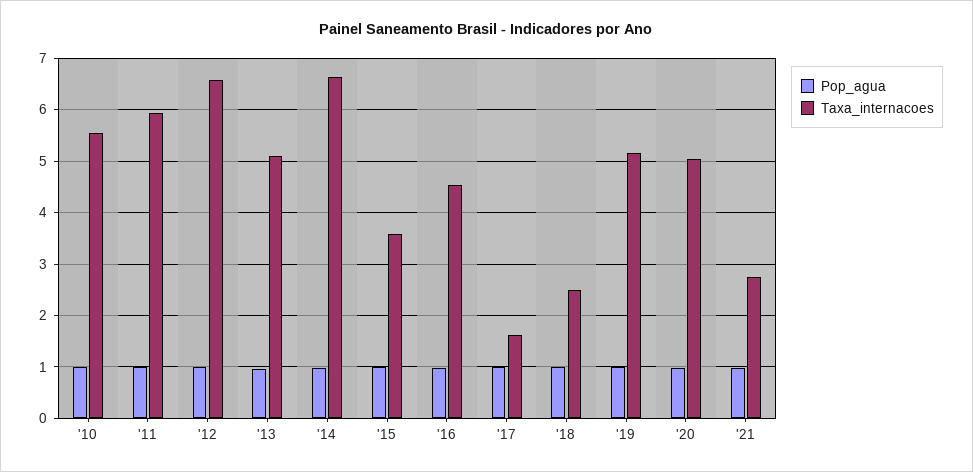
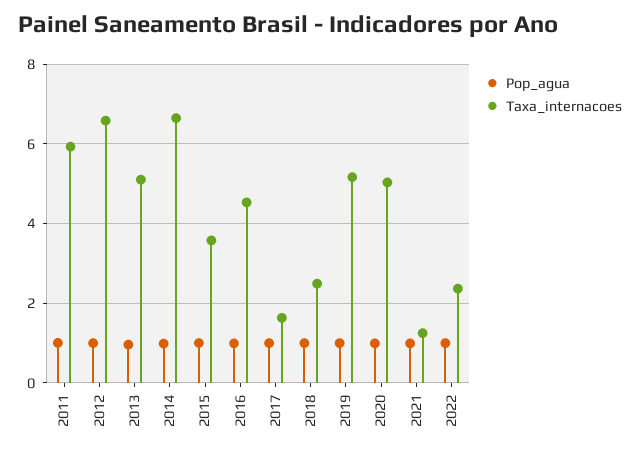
Pop_agua, '10: 1 -> none
Taxa_internacoes, '10: 5.6 -> none
Taxa_internacoes, '21: 2.8 -> 1.2
Pop_agua, 2022: none -> 1
Taxa_internacoes, 2022: none -> 2.4

